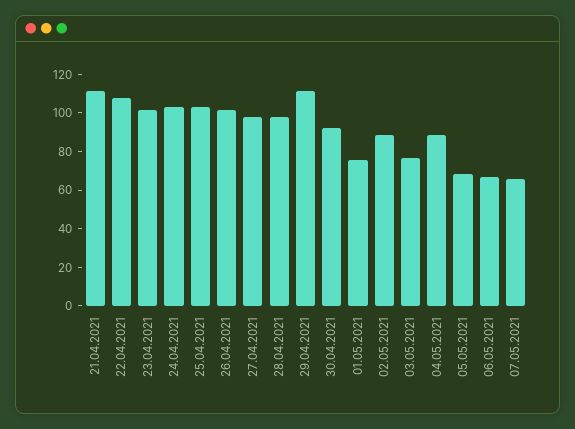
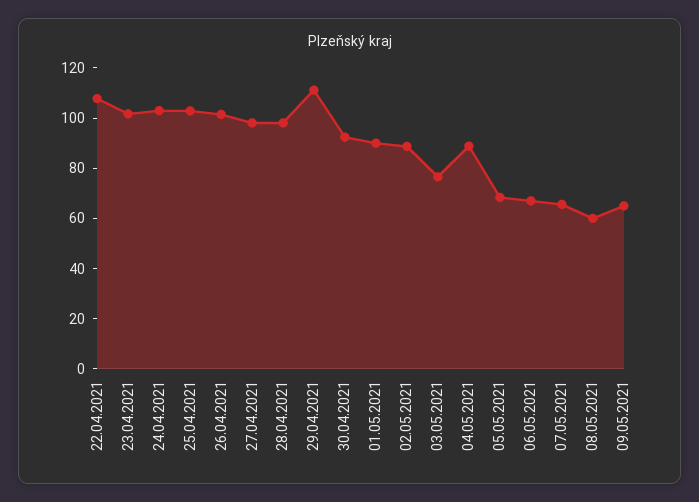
21.04.2021: 110 -> none
01.05.2021: 75 -> 90
08.05.2021: none -> 60
09.05.2021: none -> 65

